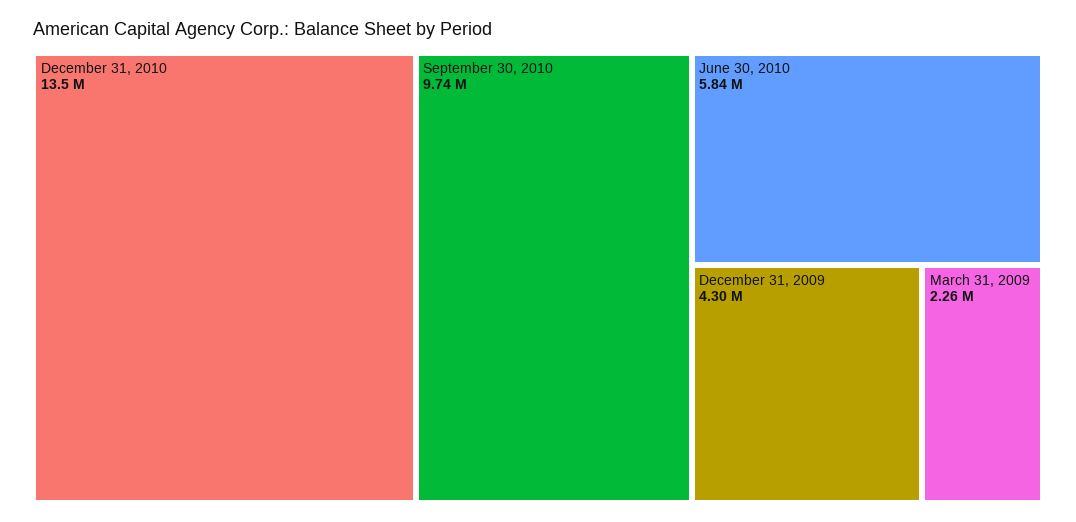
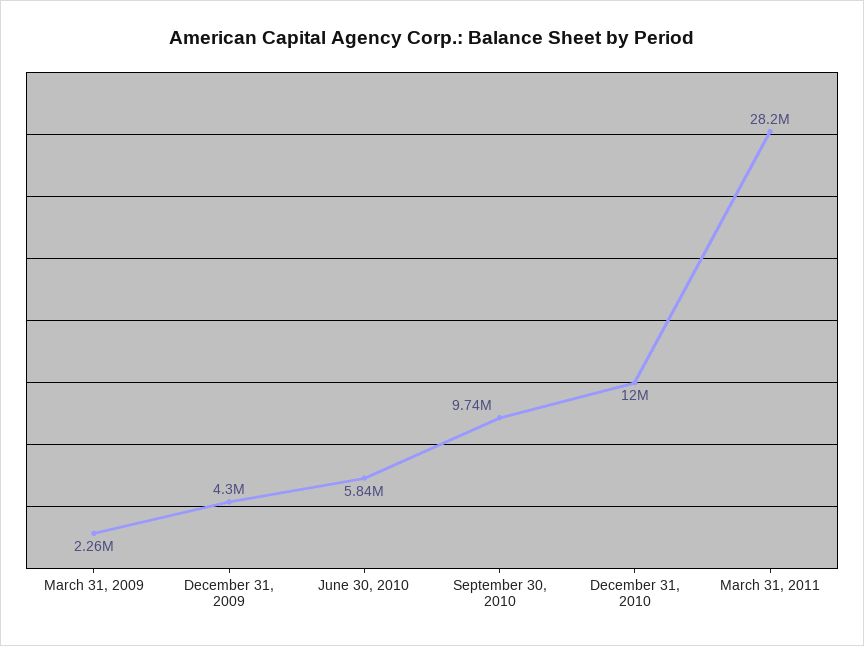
December 31, 2010: 13500000 -> 12000000
March 31, 2011: none -> 28200000

